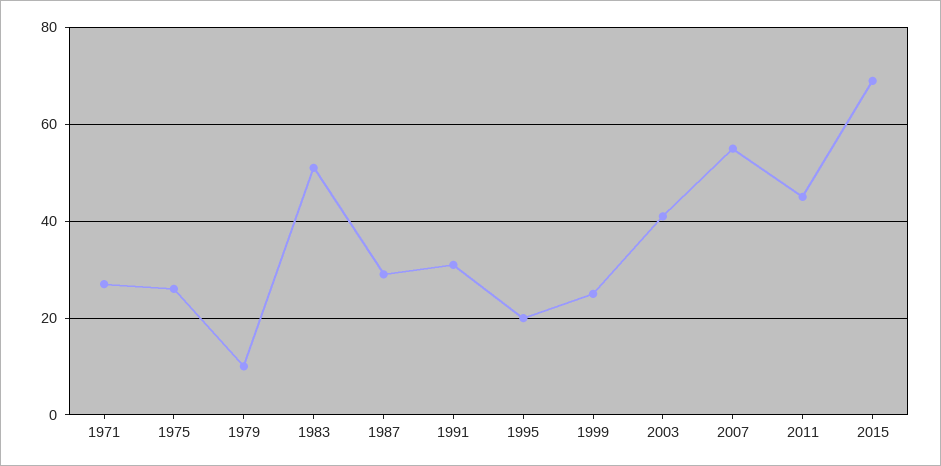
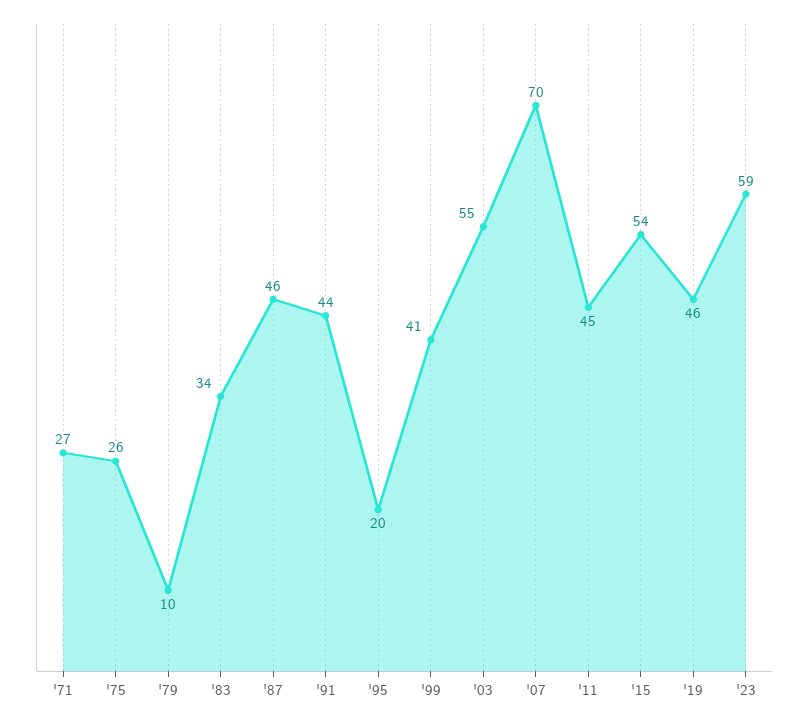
1983: 50 -> 34
1987: 30 -> 46
1991: 30 -> 44
1999: 25 -> 41
2003: 40 -> 55
2007: 55 -> 70
2015: 70 -> 54
'19: none -> 46
'23: none -> 59

